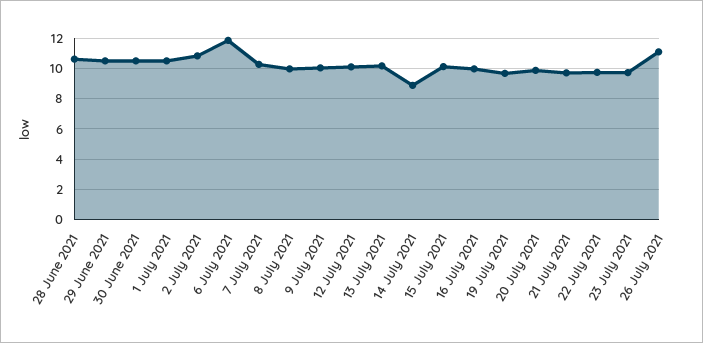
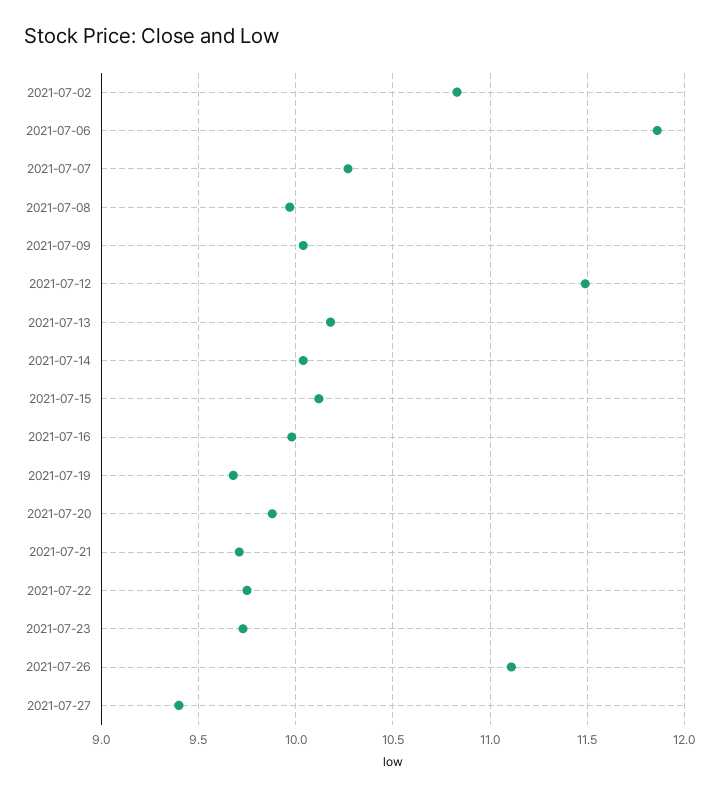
28 June 2021: 10.5 -> none
29 June 2021: 10.5 -> none
30 June 2021: 10.5 -> none
1 July 2021: 10.5 -> none
12 July 2021: 10 -> 11.5
14 July 2021: 9 -> 10.05
2021-07-27: none -> 9.4

